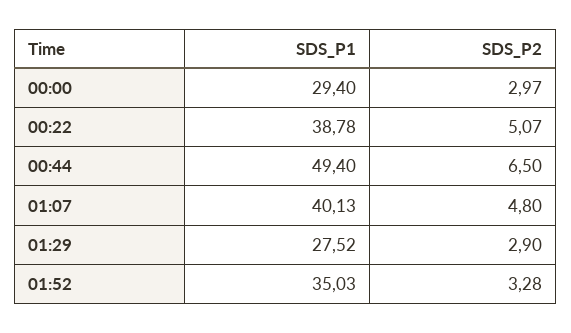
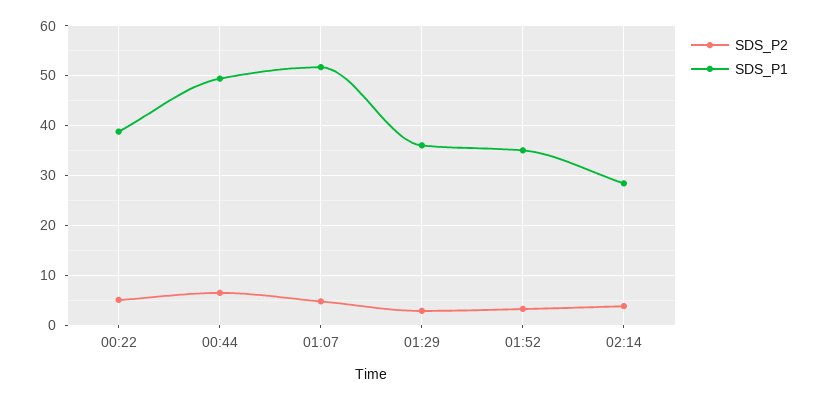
SDS_P1, 00:00: 29.4 -> none
SDS_P2, 00:00: 2.97 -> none
SDS_P1, 01:07: 40.13 -> 52
SDS_P1, 01:29: 27.52 -> 36
SDS_P2, 02:14: none -> 4
SDS_P1, 02:14: none -> 28

